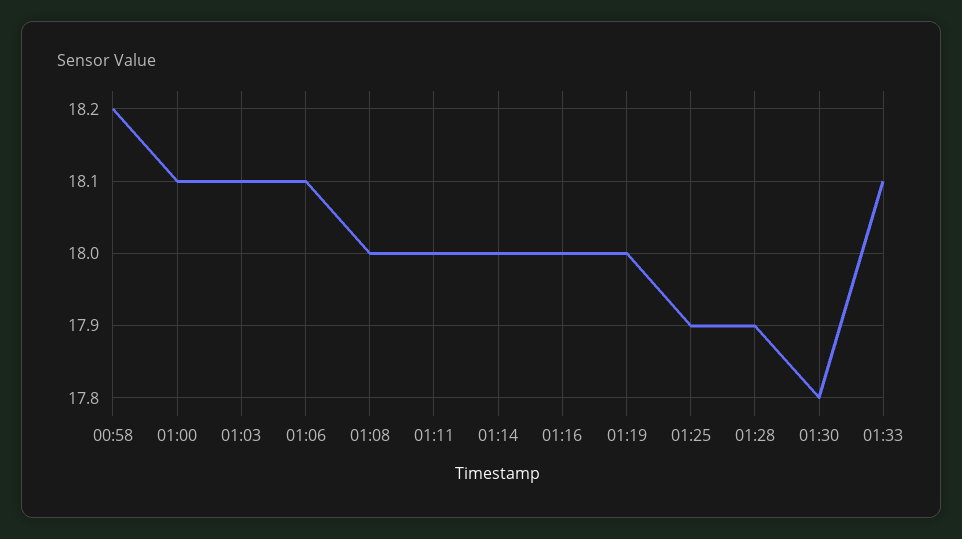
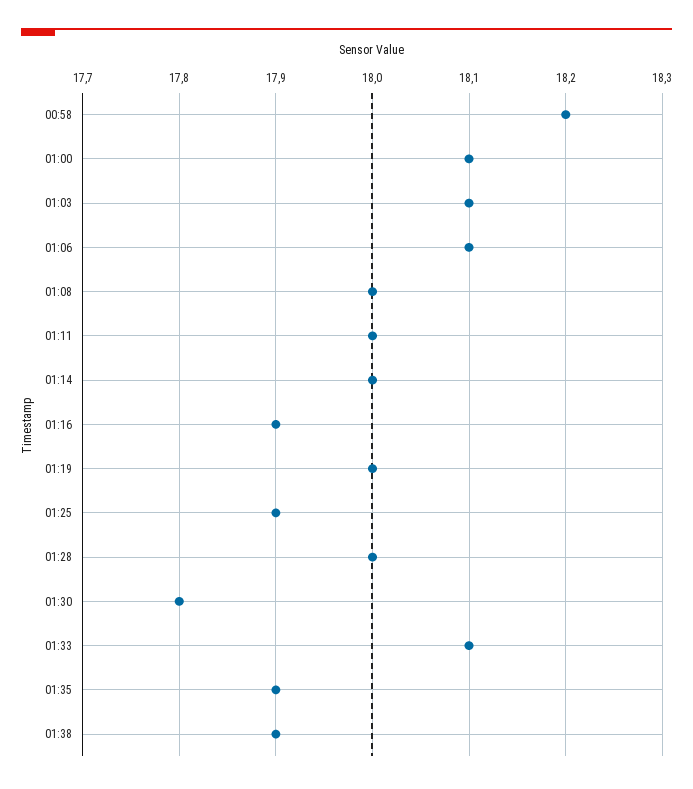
01:16: 18 -> 17.9
01:28: 17.9 -> 18
01:35: none -> 17.9
01:38: none -> 17.9

